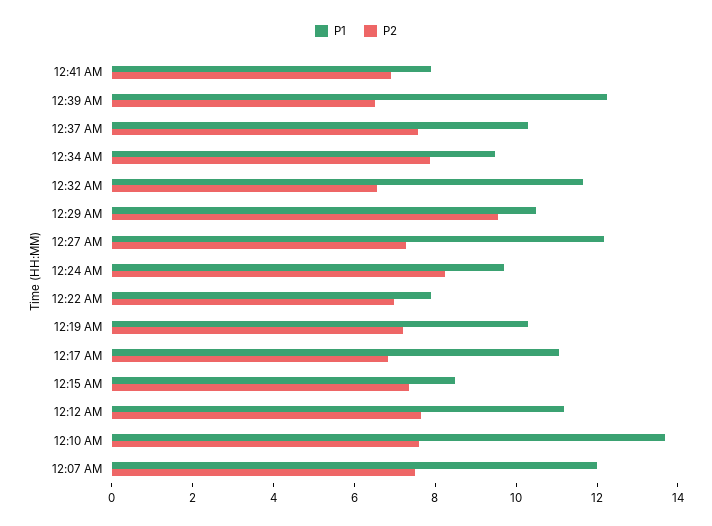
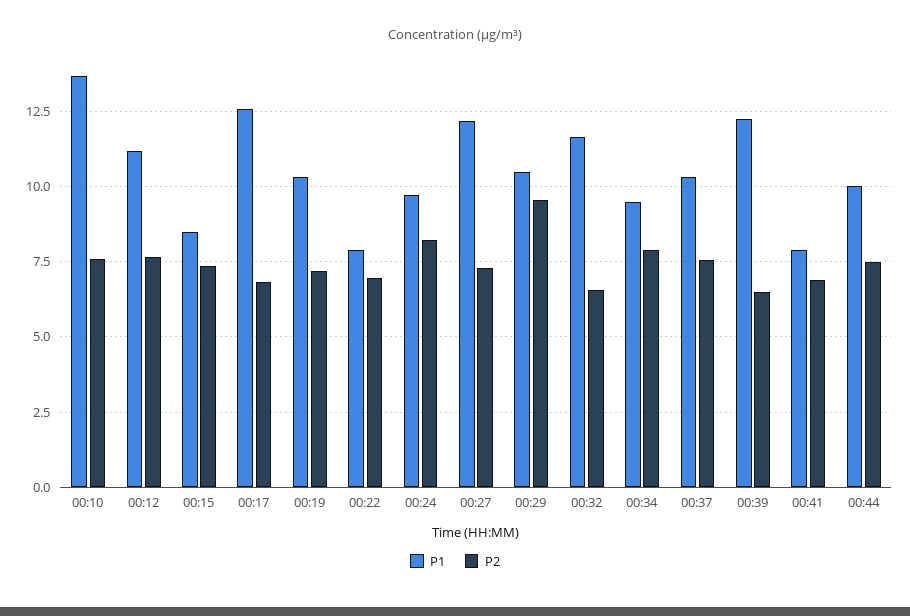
P1, 12:17 AM: 11 -> 12.5
P1, 12:07 AM: 12 -> none
P2, 12:07 AM: 7.5 -> none
P1, 00:44: none -> 10
P2, 00:44: none -> 7.5

